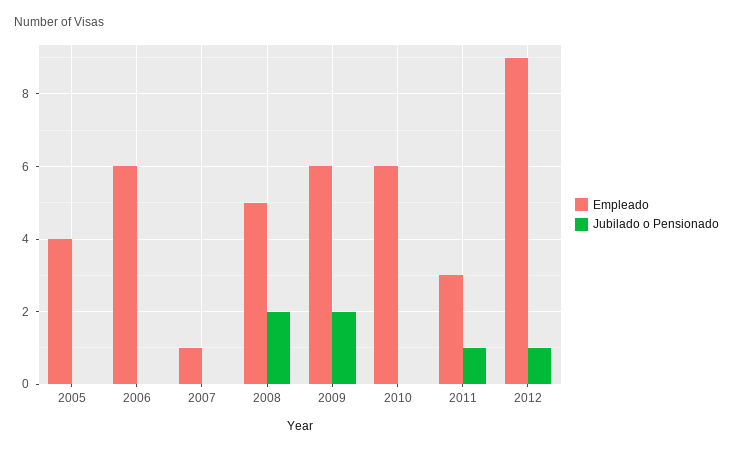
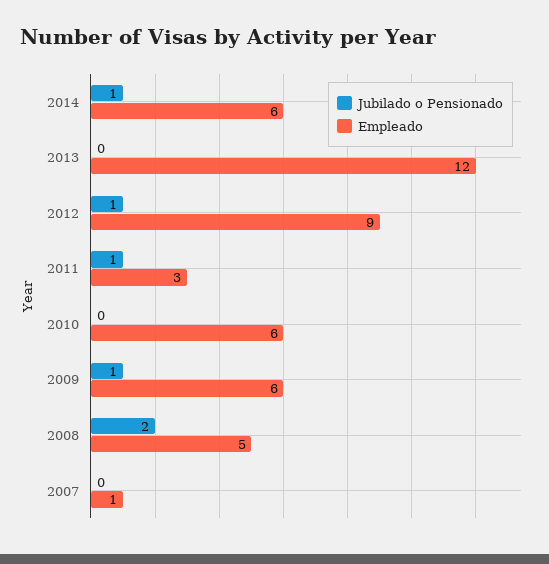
Empleado, 2005: 4 -> none
Jubilado o Pensionado, 2005: 0 -> none
Empleado, 2006: 6 -> none
Jubilado o Pensionado, 2006: 0 -> none
Jubilado o Pensionado, 2009: 2 -> 1
Jubilado o Pensionado, 2014: none -> 1
Empleado, 2014: none -> 6
Jubilado o Pensionado, 2013: none -> 0
Empleado, 2013: none -> 12

